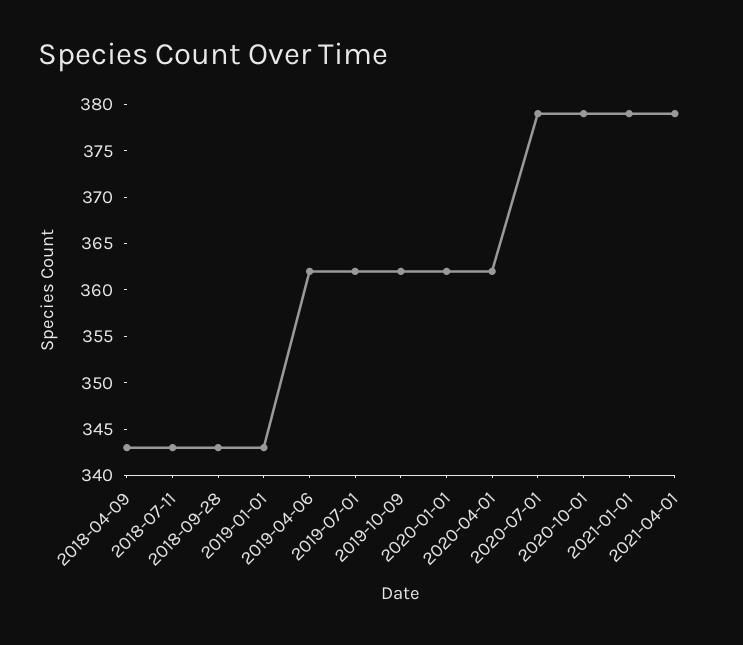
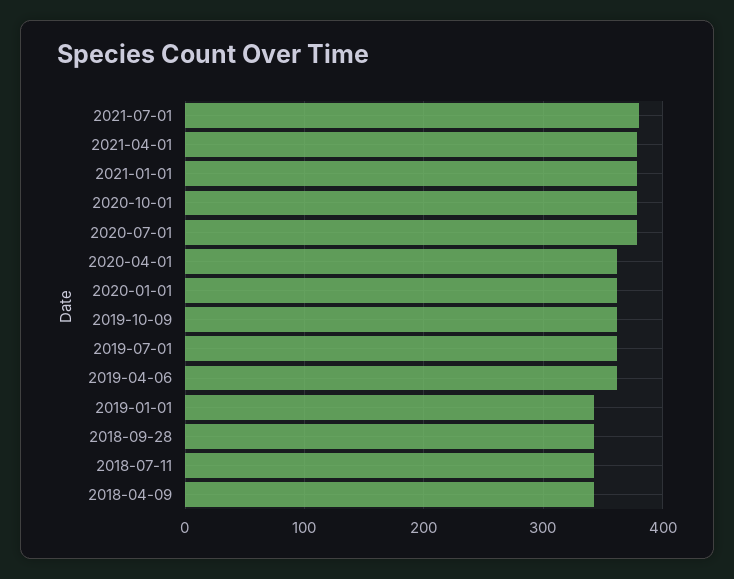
2021-07-01: none -> 380

